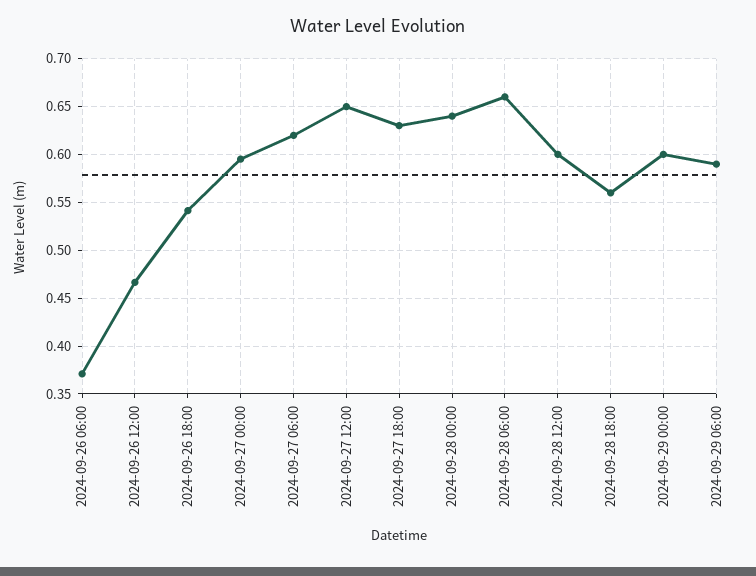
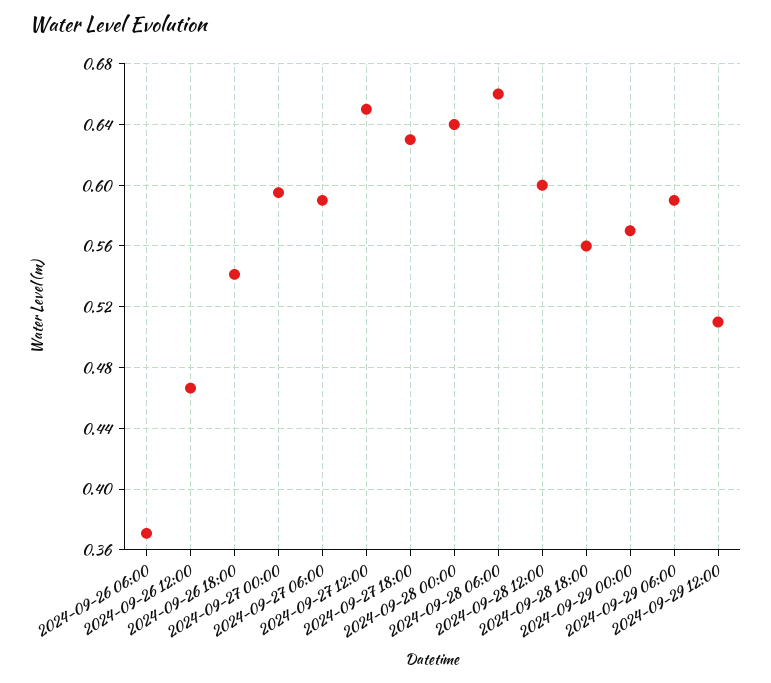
2024-09-27 06:00: 0.62 -> 0.59
2024-09-29 00:00: 0.6 -> 0.57
2024-09-29 12:00: none -> 0.51

